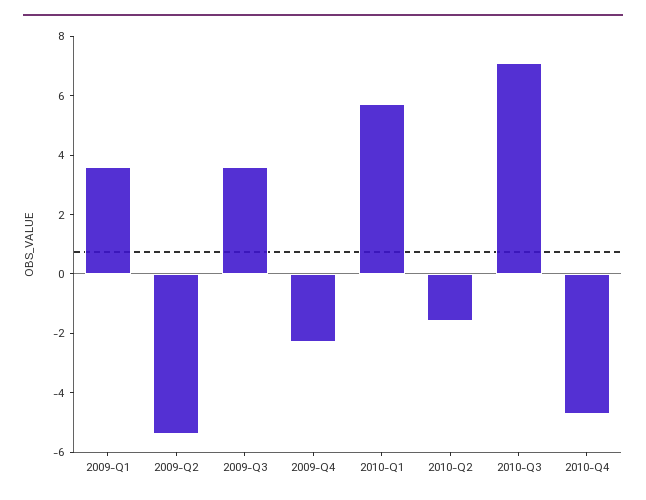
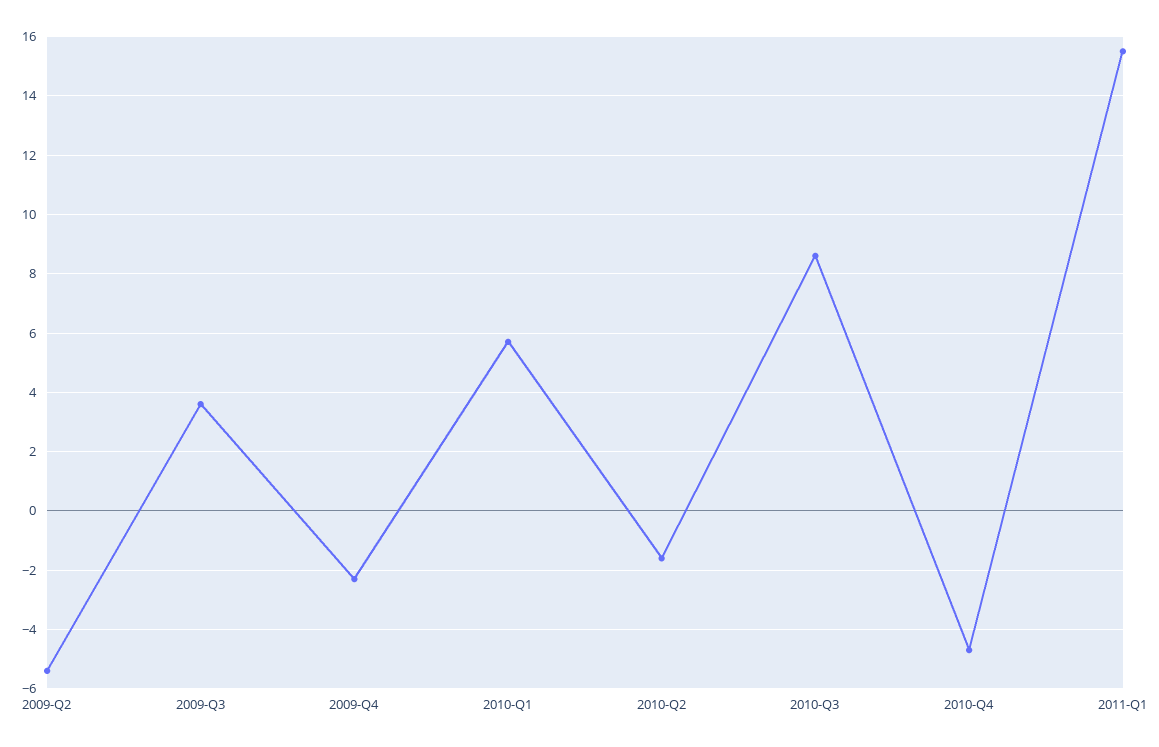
2009-Q1: 3.5 -> none
2010-Q3: 7 -> 8.5
2011-Q1: none -> 15.5

